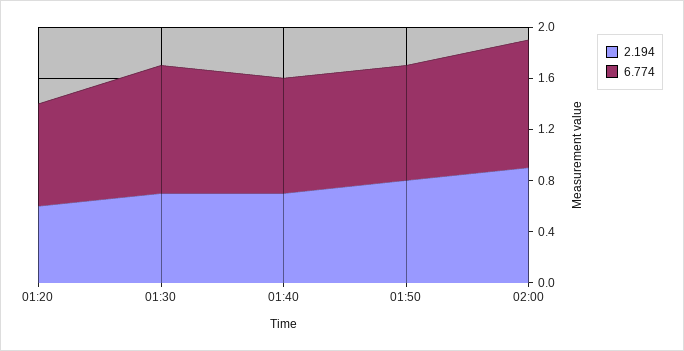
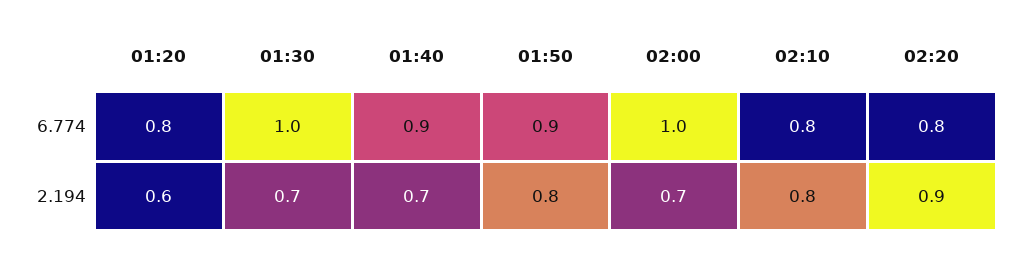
2.194, 02:00: 0.9 -> 0.7
6.774, 02:10: none -> 0.8
6.774, 02:20: none -> 0.8
2.194, 02:10: none -> 0.8
2.194, 02:20: none -> 0.9

